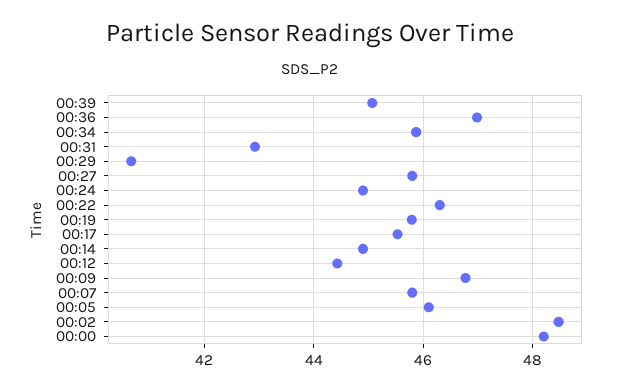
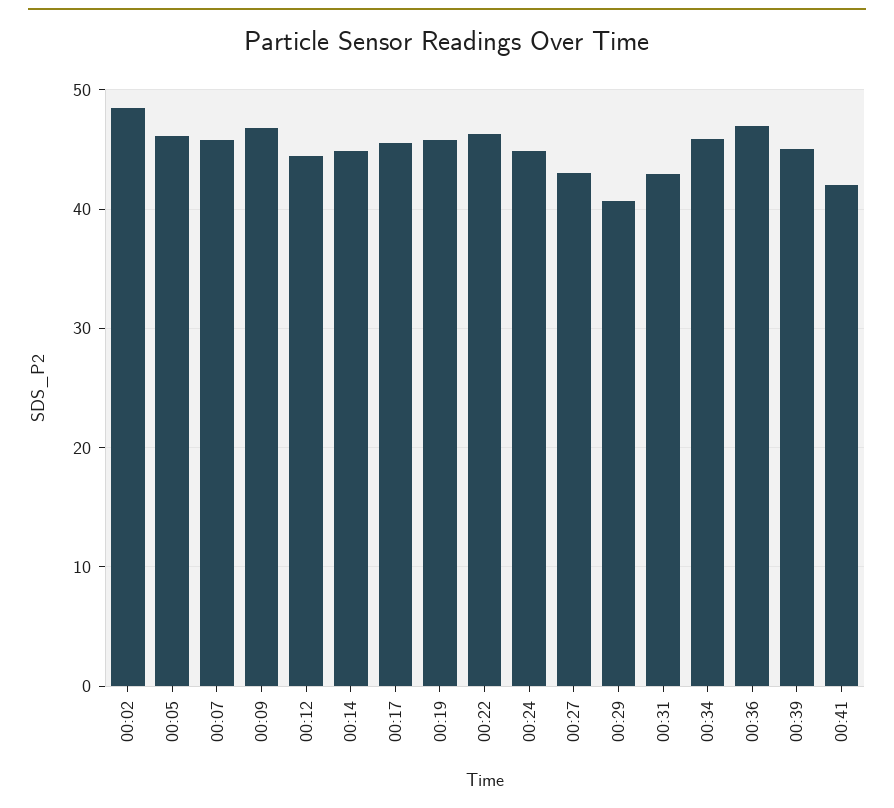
00:27: 45.8 -> 43
00:00: 48.2 -> none
00:41: none -> 42

